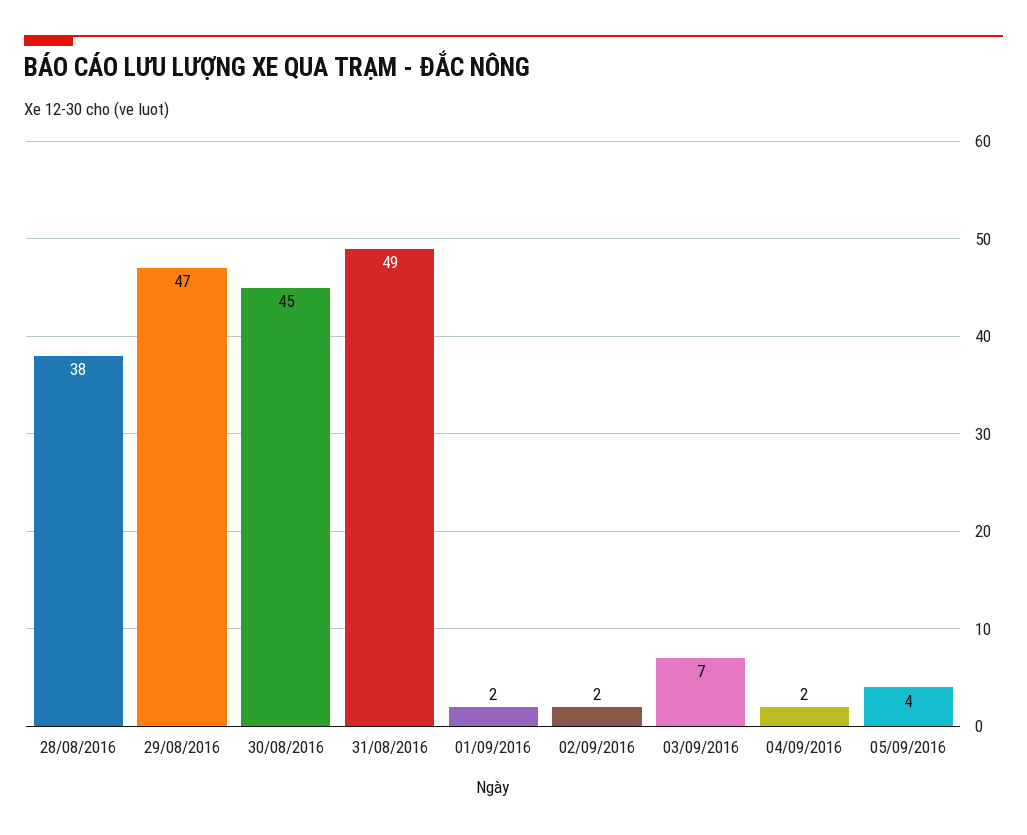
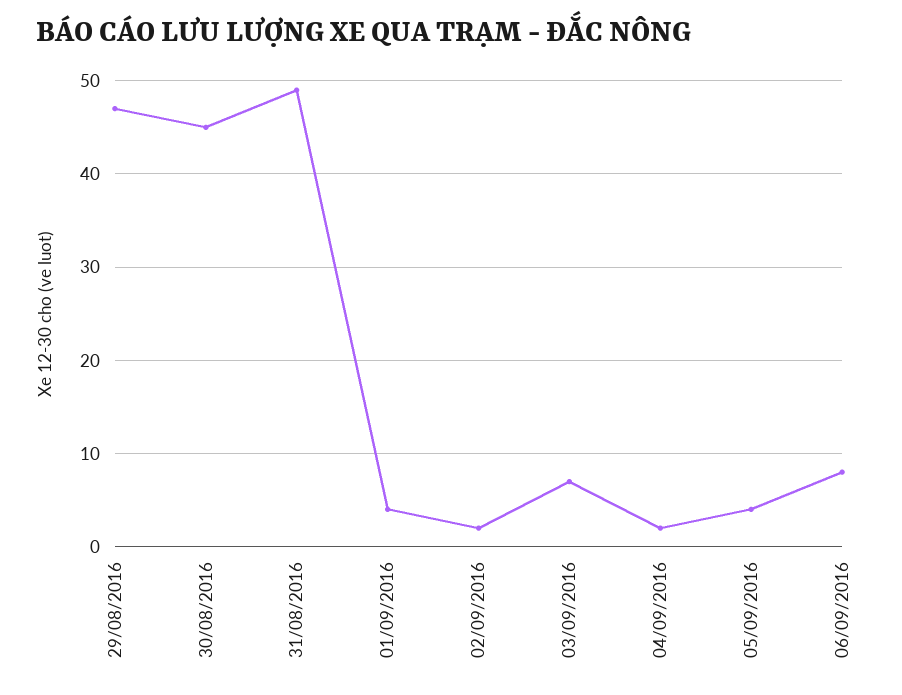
28/08/2016: 38 -> none
01/09/2016: 2 -> 4
06/09/2016: none -> 8

